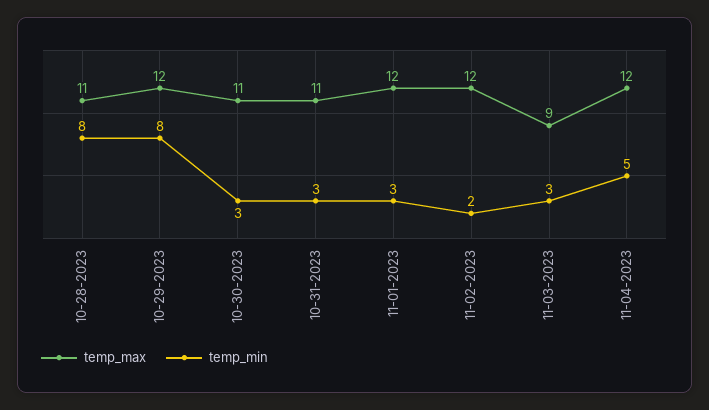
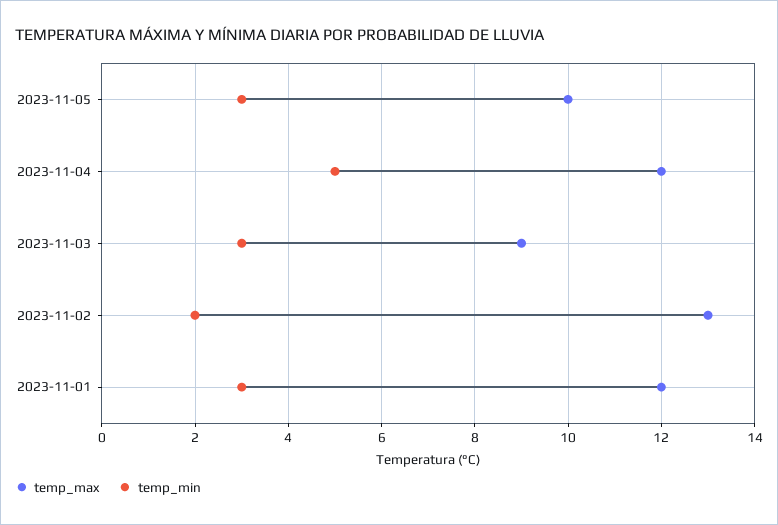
temp_max, 10-28-2023: 11 -> none
temp_min, 10-28-2023: 8 -> none
temp_max, 10-29-2023: 12 -> none
temp_min, 10-29-2023: 8 -> none
temp_max, 10-30-2023: 11 -> none
temp_min, 10-30-2023: 3 -> none
temp_max, 10-31-2023: 11 -> none
temp_min, 10-31-2023: 3 -> none
temp_max, 11-02-2023: 12 -> 13
temp_max, 2023-11-05: none -> 10
temp_min, 2023-11-05: none -> 3

